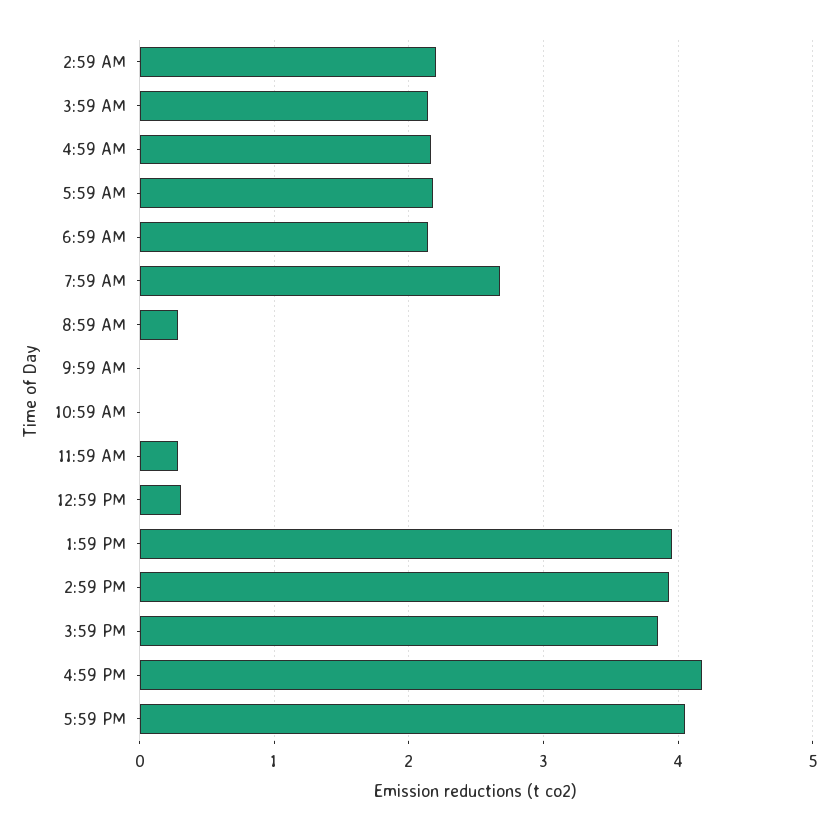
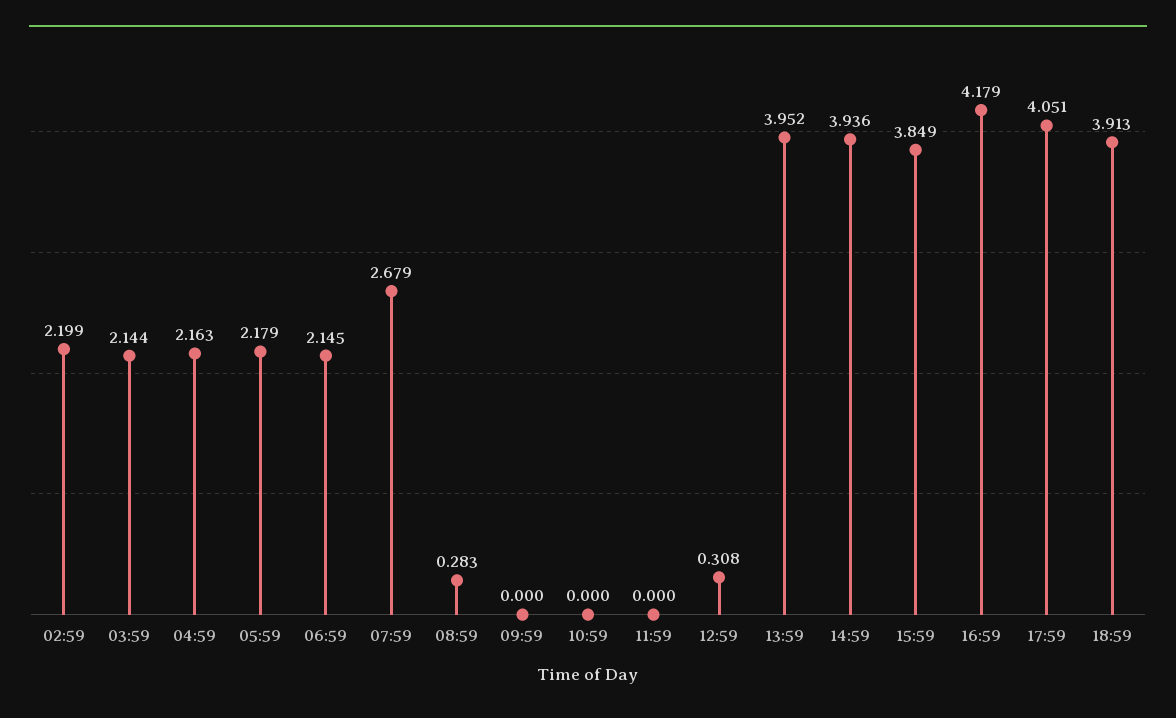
11:59 AM: 0.3 -> 0
18:59: none -> 3.913

